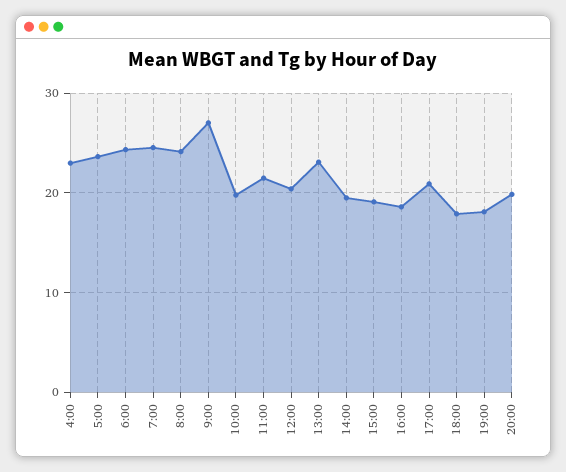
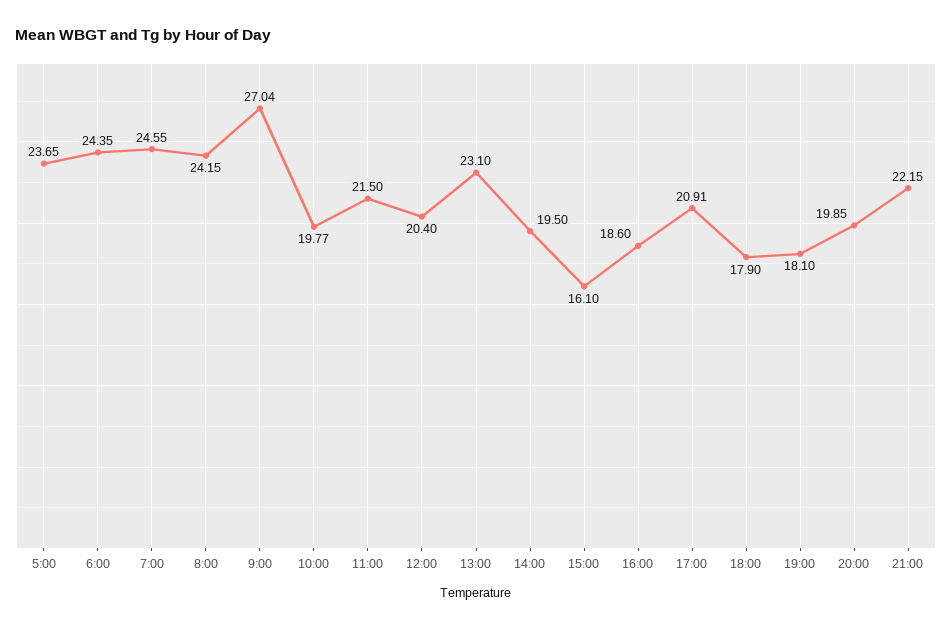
4:00: 23 -> none
15:00: 19 -> 16.1
21:00: none -> 22.15

